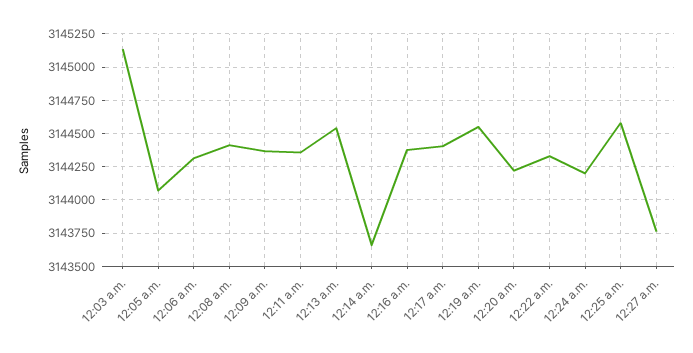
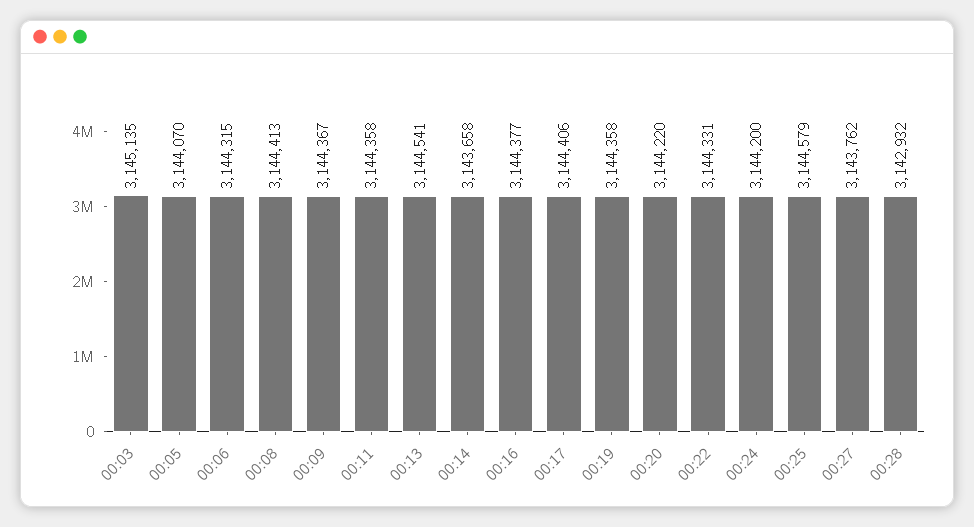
12:19 a.m.: 3144550 -> 3144358
00:28: none -> 3142932

